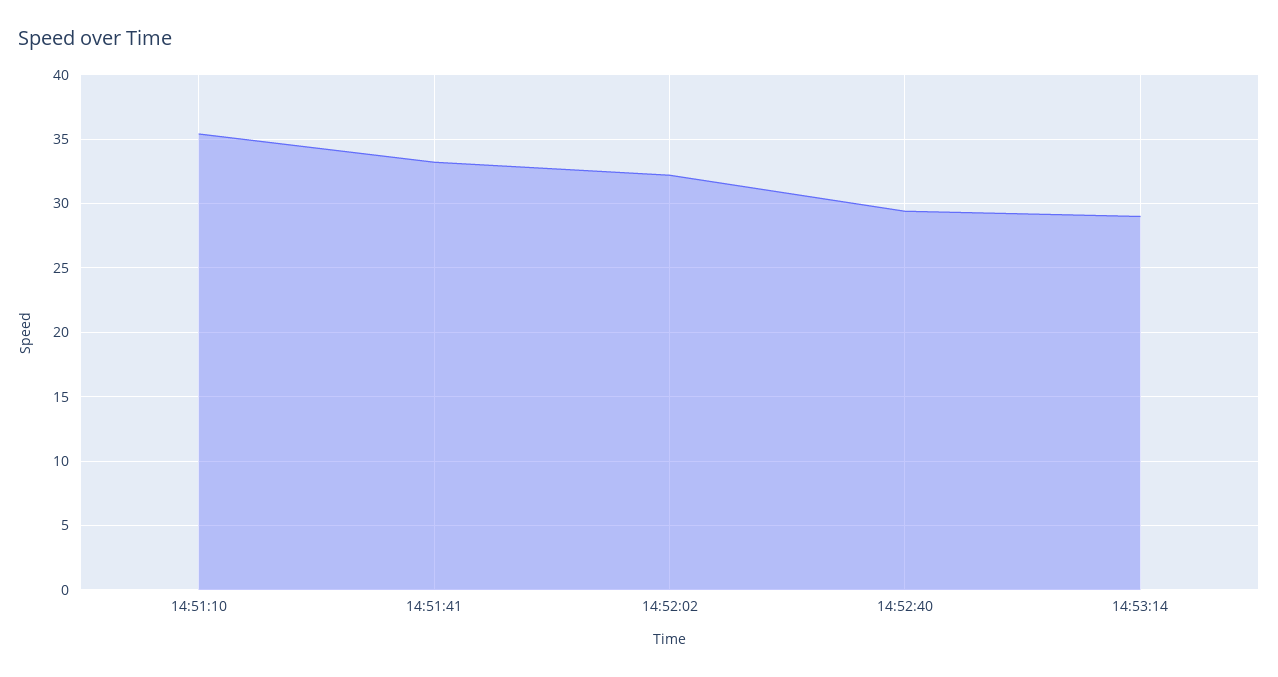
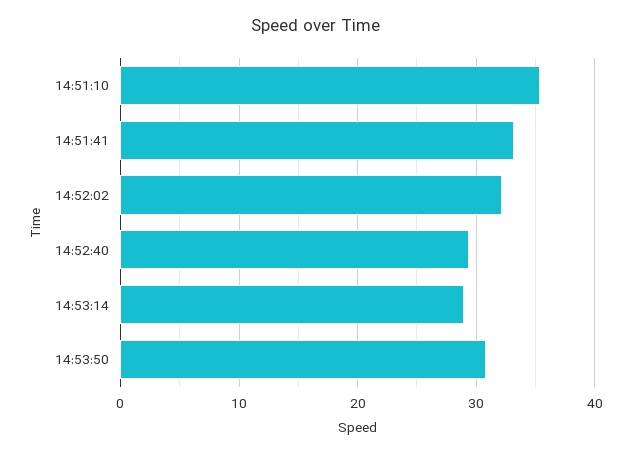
14:53:50: none -> 31

